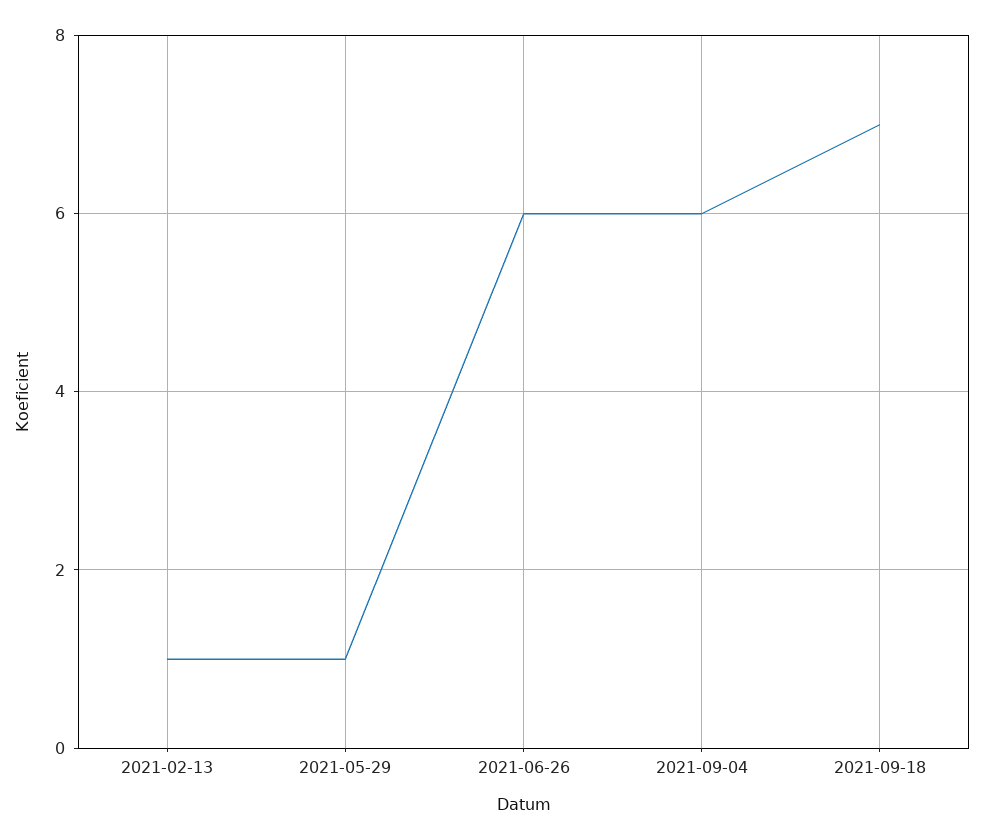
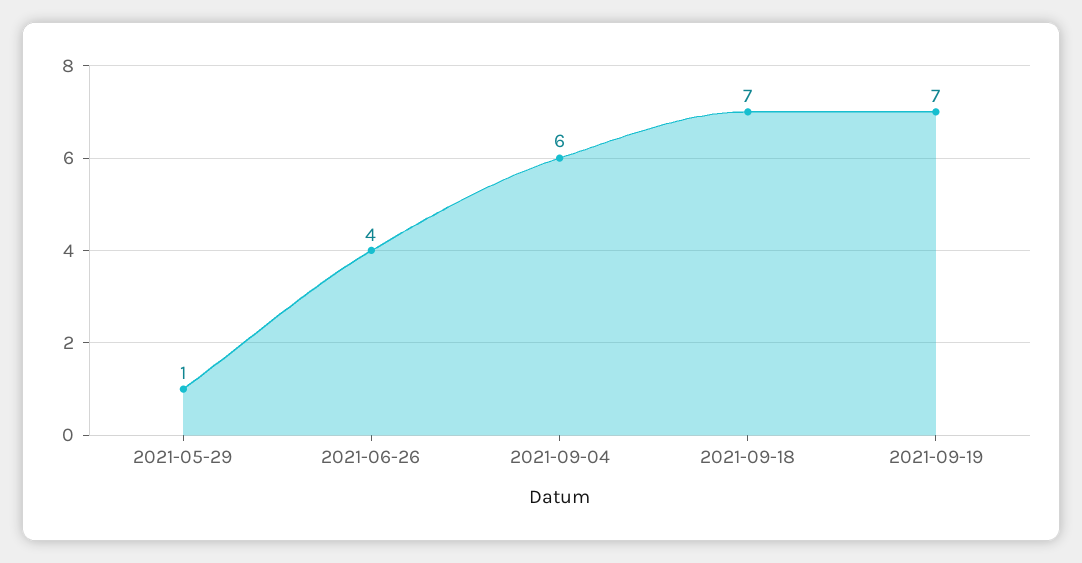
2021-02-13: 1 -> none
2021-06-26: 6 -> 4
2021-09-19: none -> 7

